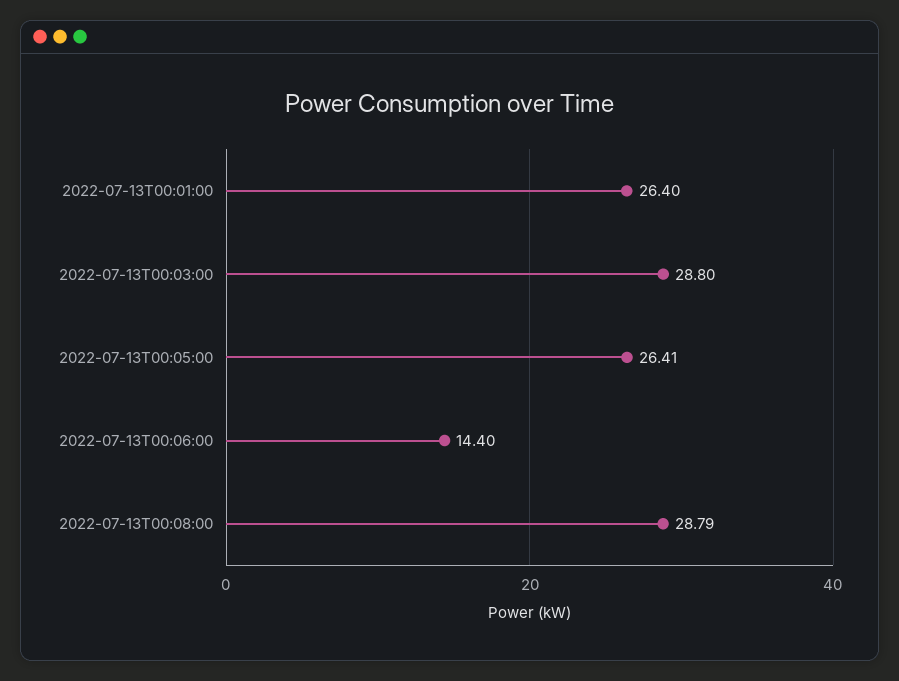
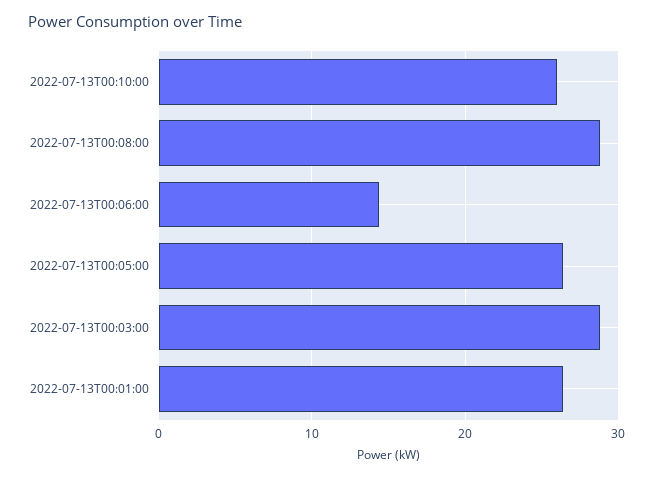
2022-07-13T00:10:00: none -> 26

